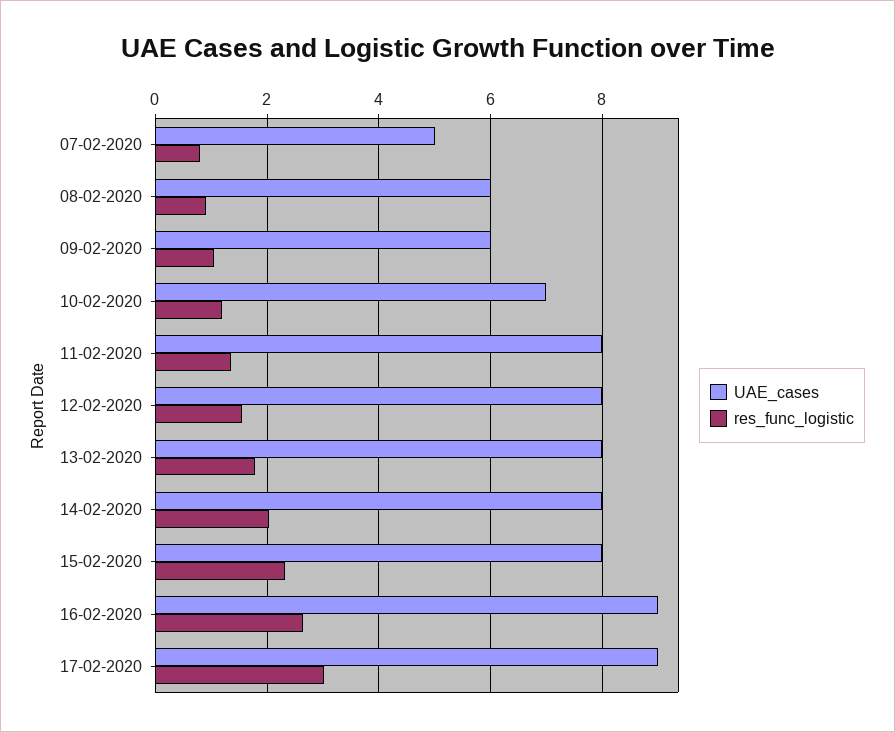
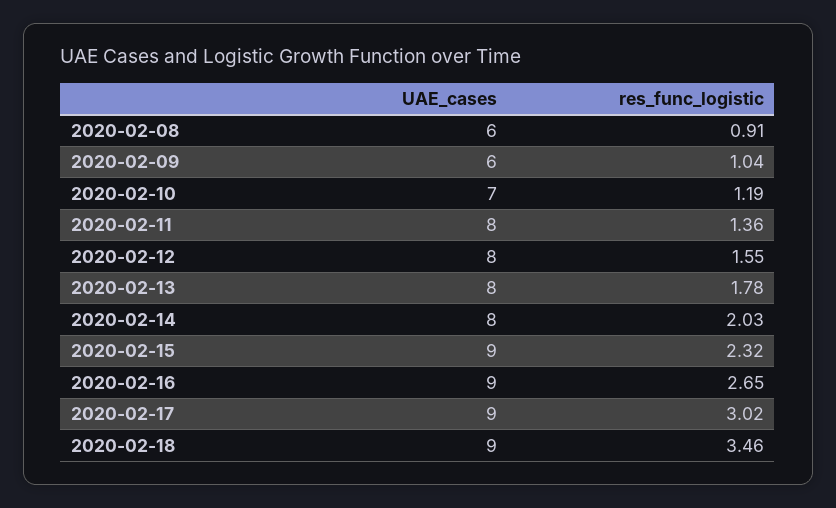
UAE_cases, 07-02-2020: 5 -> none
res_func_logistic, 07-02-2020: 0.8 -> none
UAE_cases, 15-02-2020: 8 -> 9
UAE_cases, 2020-02-18: none -> 9
res_func_logistic, 2020-02-18: none -> 3.46

